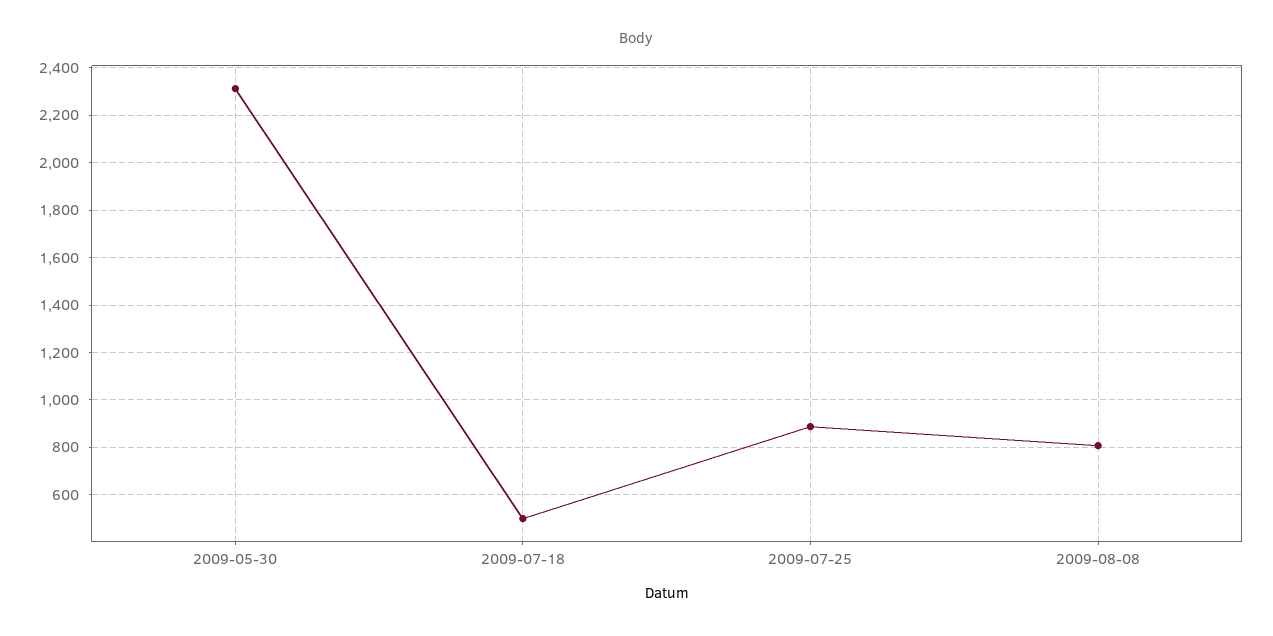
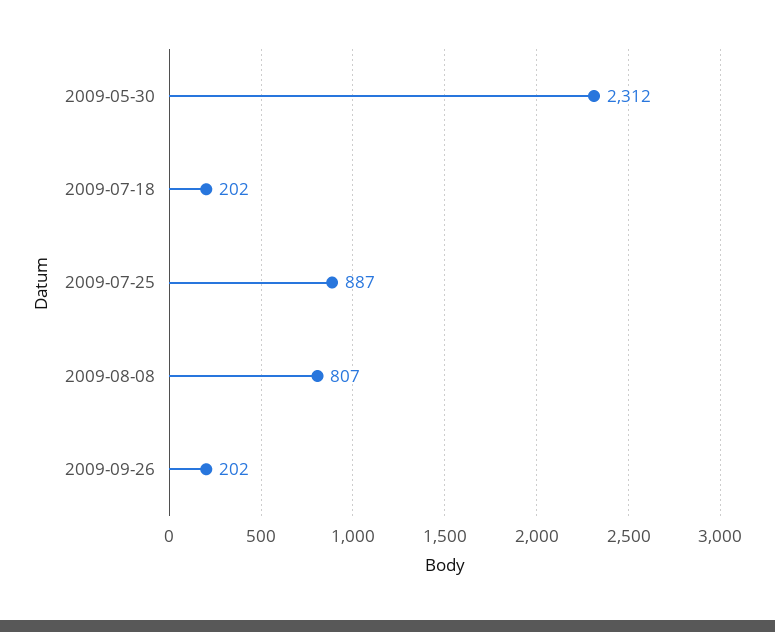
2009-07-18: 500 -> 202
2009-09-26: none -> 202

